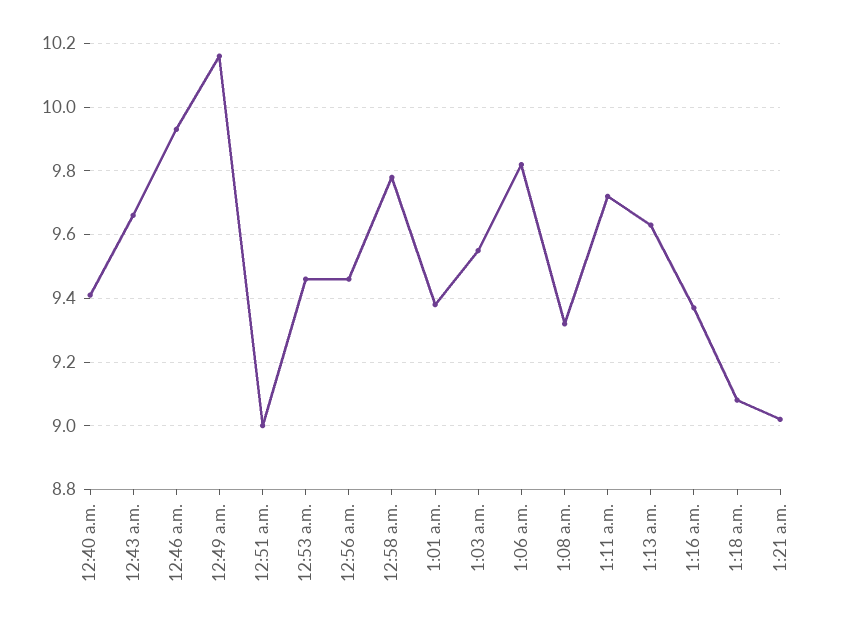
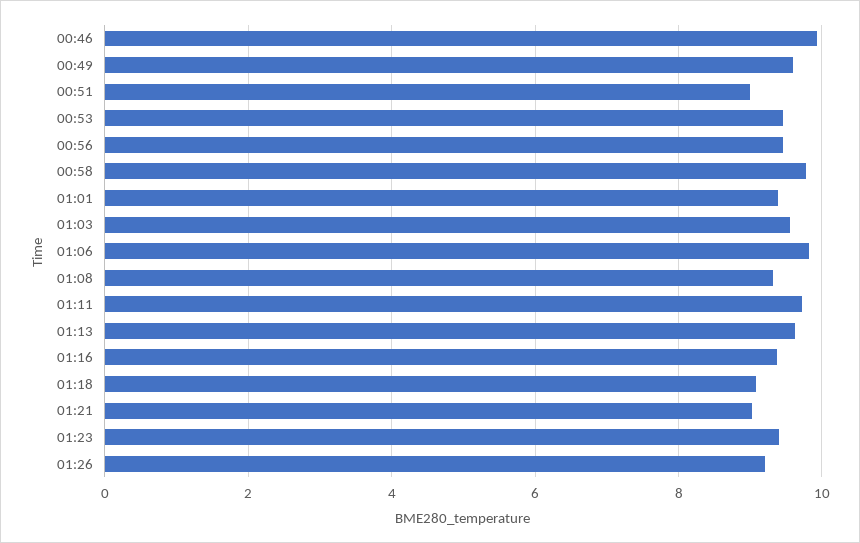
12:40 a.m.: 9.4 -> none
12:43 a.m.: 9.65 -> none
12:49 a.m.: 10.15 -> 9.6
01:23: none -> 9.4
01:26: none -> 9.2

